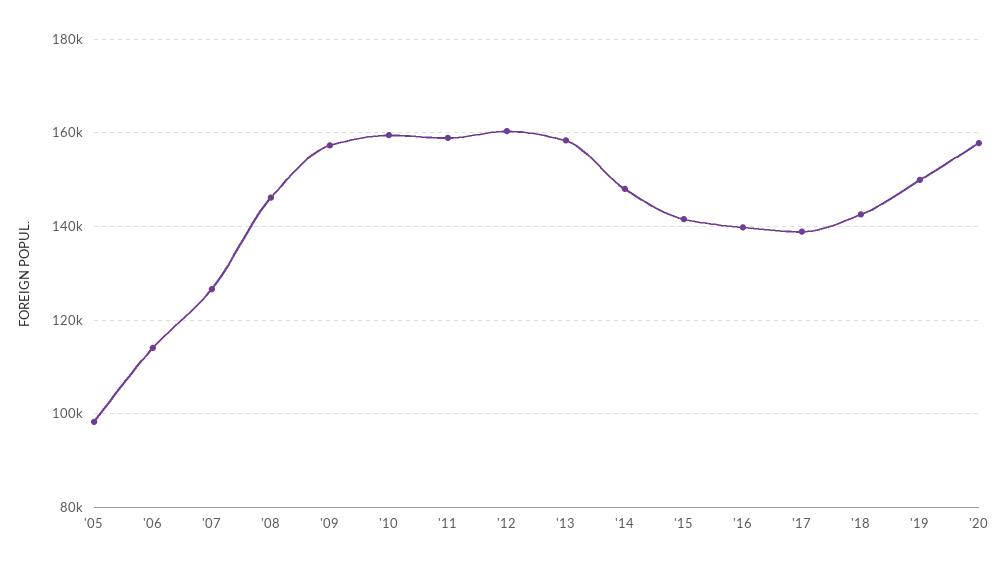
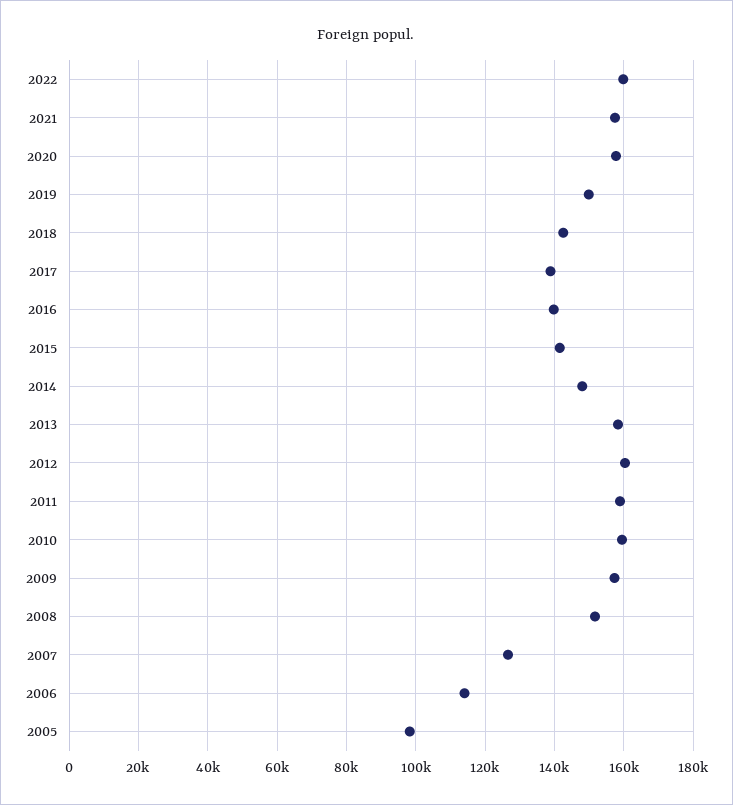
'08: 146000 -> 152000
2022: none -> 160000
2021: none -> 158000

